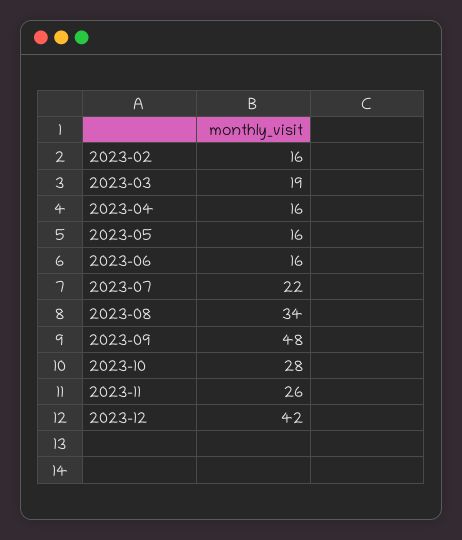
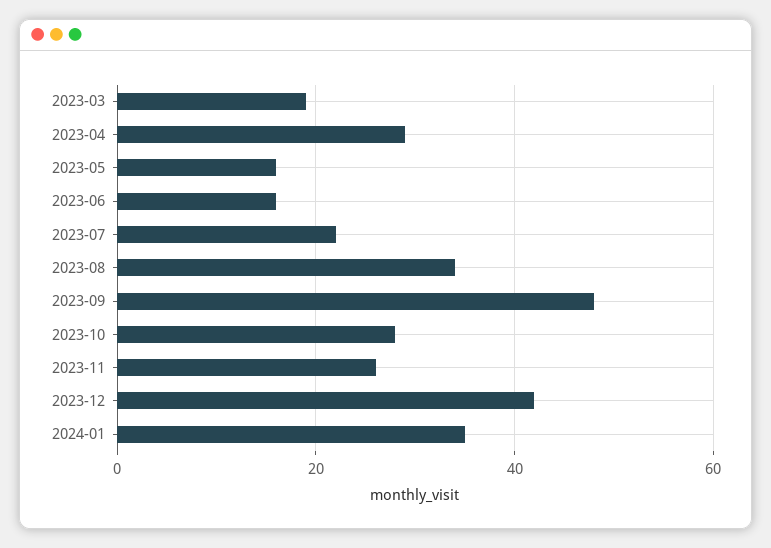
2023-02: 16 -> none
2023-04: 16 -> 30
2024-01: none -> 35

